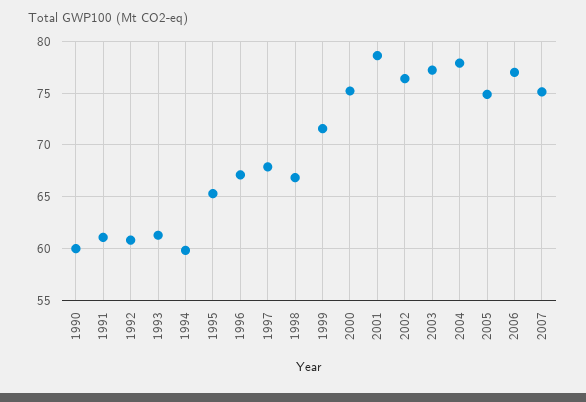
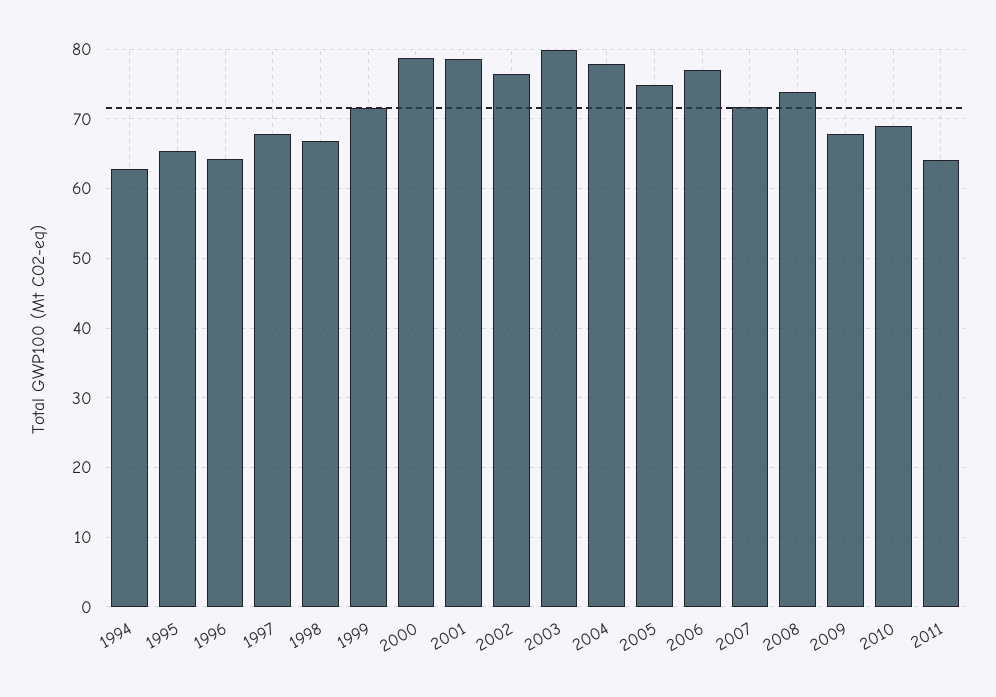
1990: 60 -> none
1991: 61 -> none
1992: 61 -> none
1993: 61 -> none
1994: 60 -> 63
1996: 67 -> 64
2000: 75 -> 79
2003: 77 -> 80
2007: 75 -> 72
2008: none -> 74
2009: none -> 68
2010: none -> 69
2011: none -> 64

